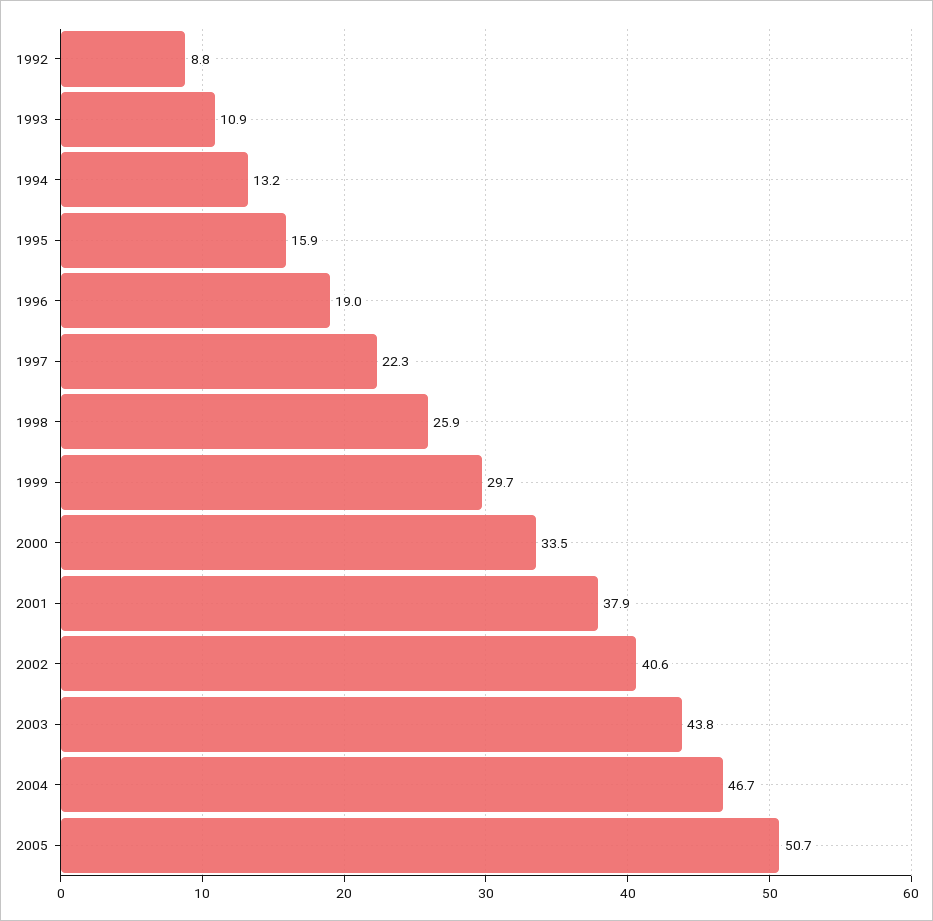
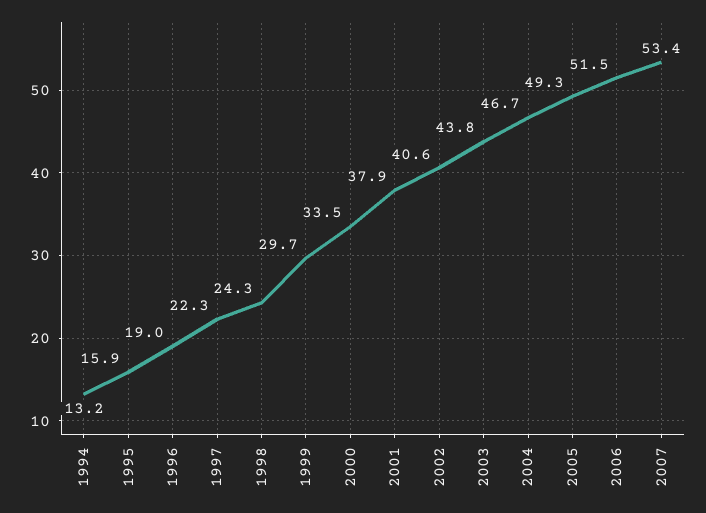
1992: 8.8 -> none
1993: 10.9 -> none
1998: 25.9 -> 24.3
2005: 50.7 -> 49.3
2006: none -> 51.5
2007: none -> 53.4

